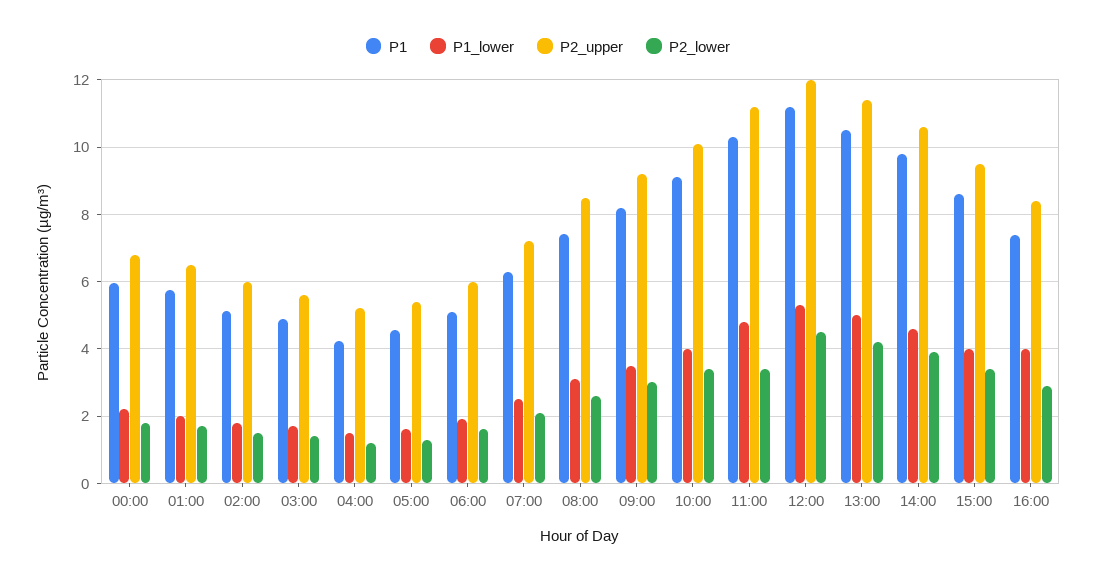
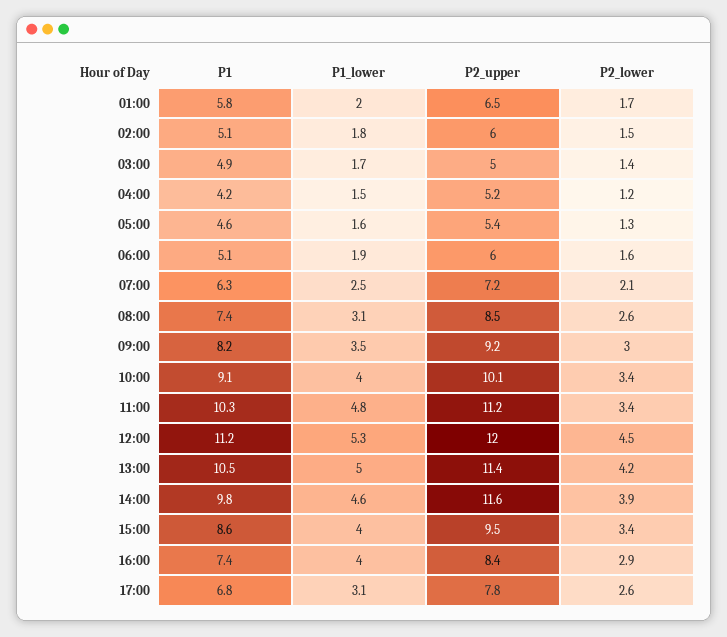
P1, 00:00: 6 -> none
P1_lower, 00:00: 2.2 -> none
P2_upper, 00:00: 6.8 -> none
P2_lower, 00:00: 1.8 -> none
P2_upper, 03:00: 5.6 -> 5
P2_upper, 14:00: 10.6 -> 11.6
P1, 17:00: none -> 6.8
P1_lower, 17:00: none -> 3.1
P2_upper, 17:00: none -> 7.8
P2_lower, 17:00: none -> 2.6

